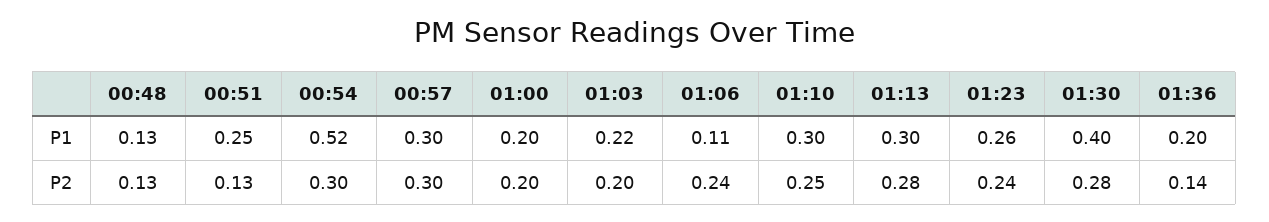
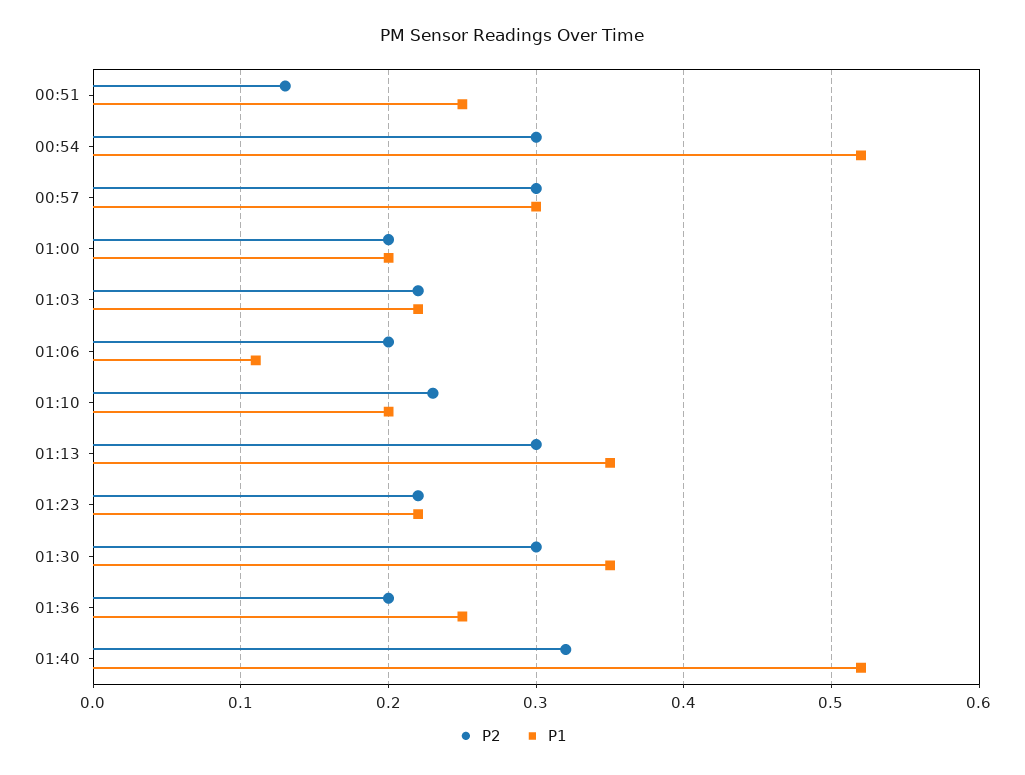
P1, 00:48: 0.13 -> none
P1, 01:10: 0.3 -> 0.2
P1, 01:13: 0.3 -> 0.35
P1, 01:23: 0.26 -> 0.22
P1, 01:30: 0.4 -> 0.35
P1, 01:36: 0.2 -> 0.25
P2, 00:48: 0.13 -> none
P2, 01:03: 0.2 -> 0.22
P2, 01:06: 0.24 -> 0.2
P2, 01:10: 0.25 -> 0.23
P2, 01:13: 0.28 -> 0.3
P2, 01:23: 0.24 -> 0.22
P2, 01:30: 0.28 -> 0.3
P2, 01:36: 0.14 -> 0.2
P2, 01:40: none -> 0.32
P1, 01:40: none -> 0.52

